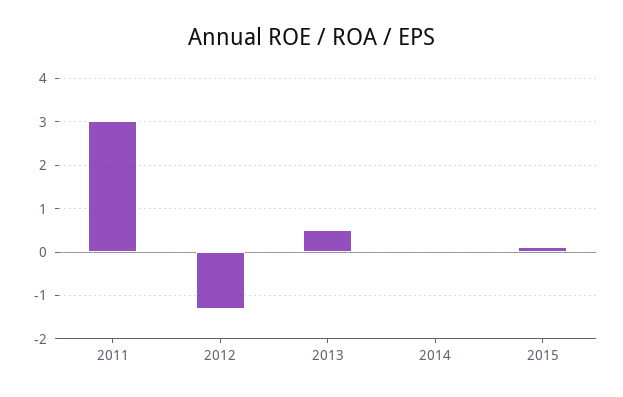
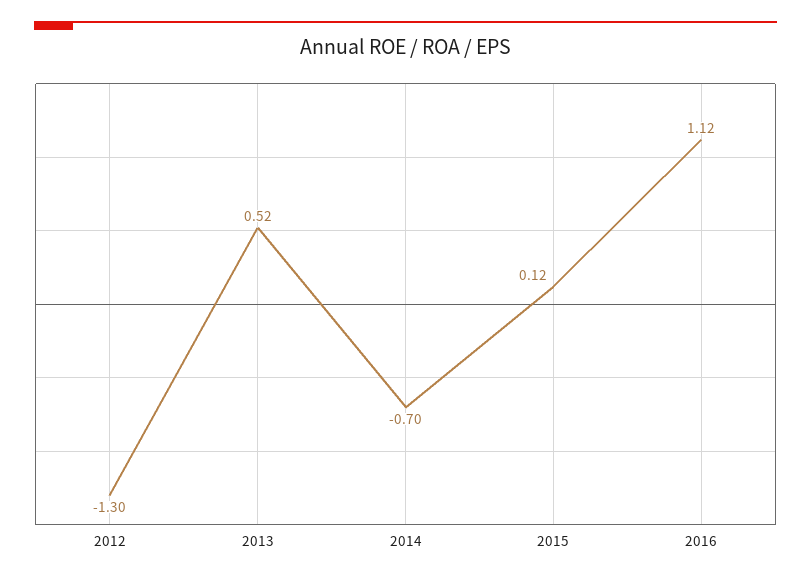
2011: 3 -> none
2014: 0 -> -0.7
2016: none -> 1.12

